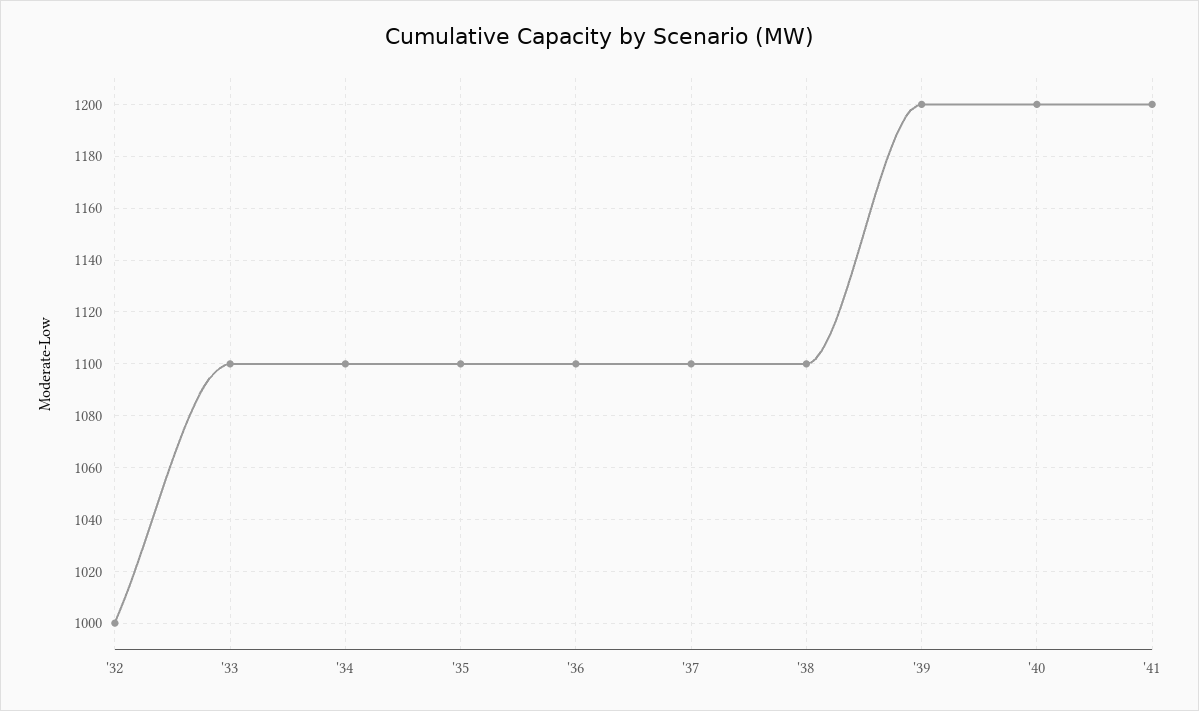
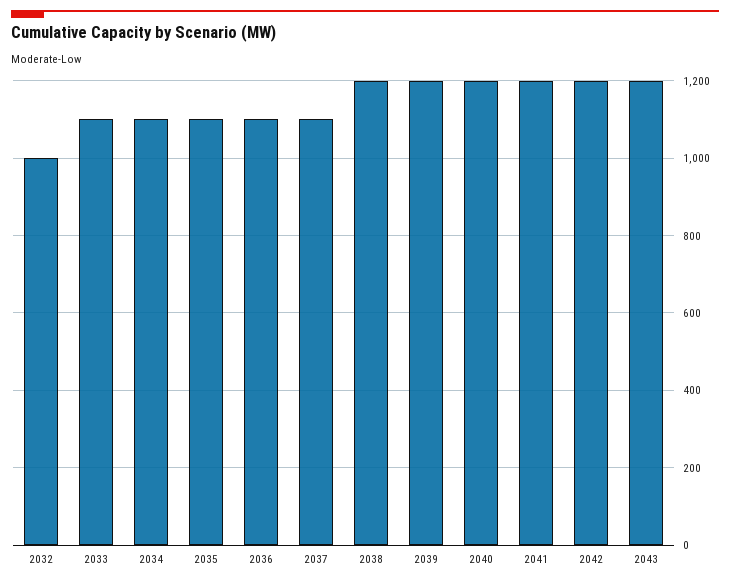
'38: 1100 -> 1200
2042: none -> 1200
2043: none -> 1200

